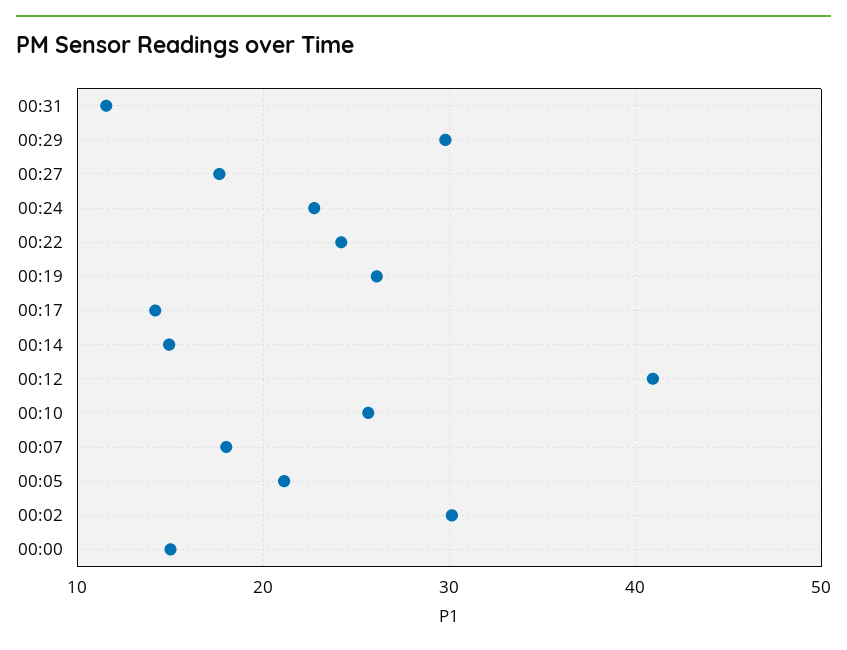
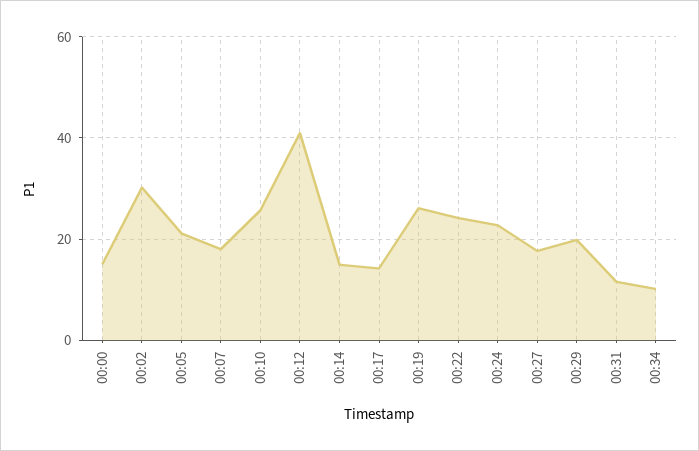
00:29: 30 -> 20
00:34: none -> 10

